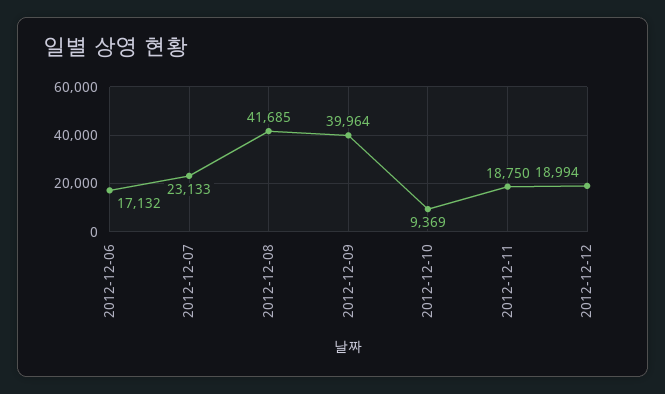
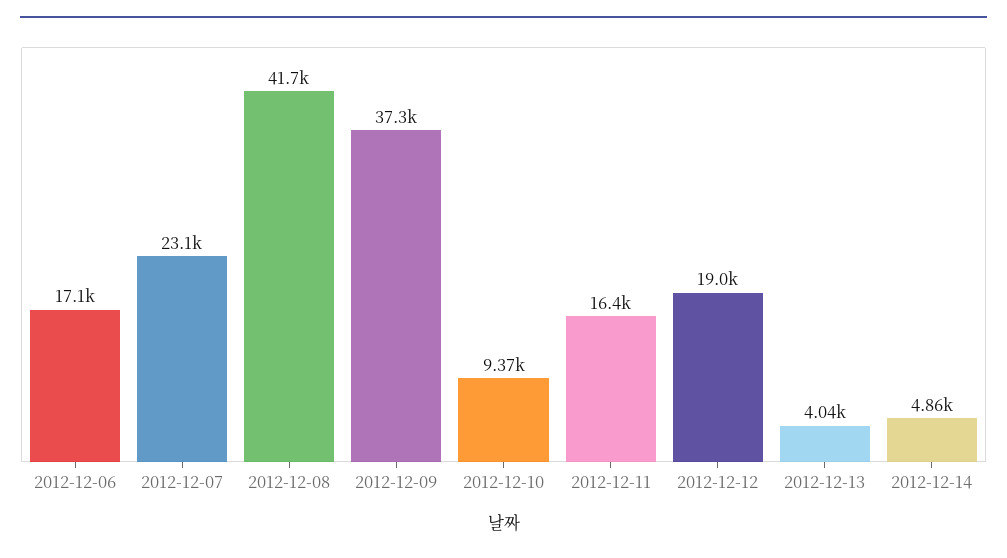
2012-12-09: 39964 -> 37300
2012-12-11: 18750 -> 16400
2012-12-13: none -> 4040
2012-12-14: none -> 4860

